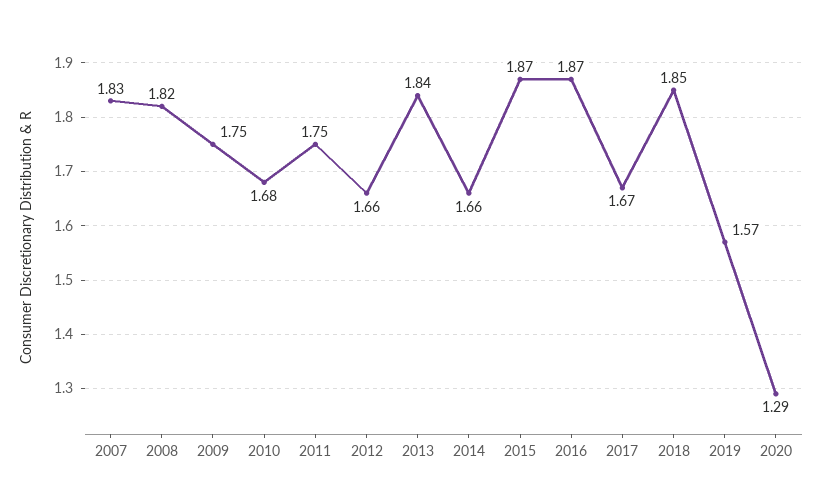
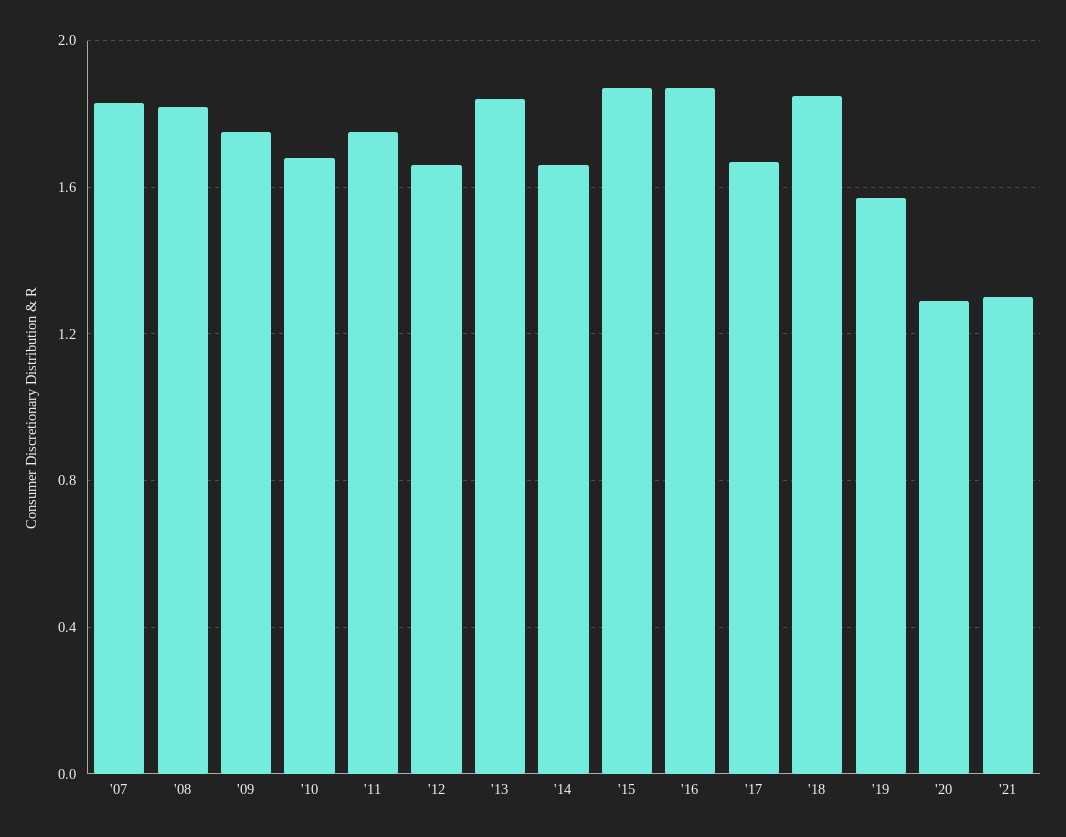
'21: none -> 1.3

